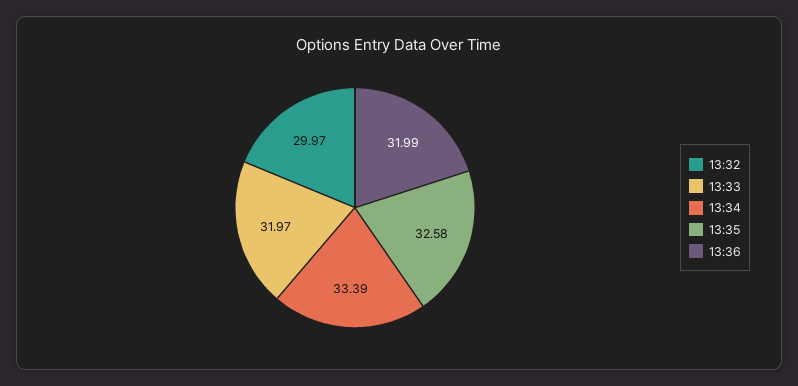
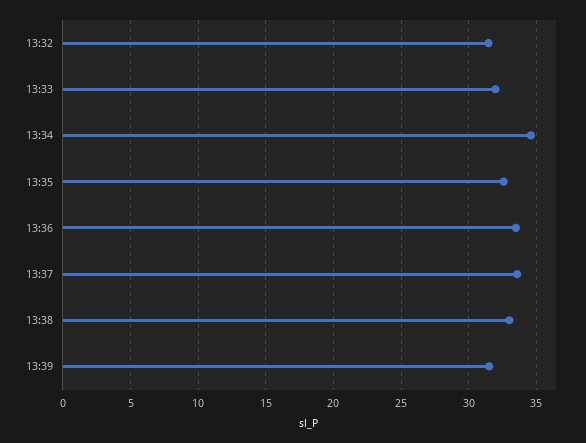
13:32: 29.97 -> 31.5
13:34: 33.39 -> 34.5
13:36: 31.99 -> 33.5
13:37: none -> 33.5
13:38: none -> 33
13:39: none -> 31.5

